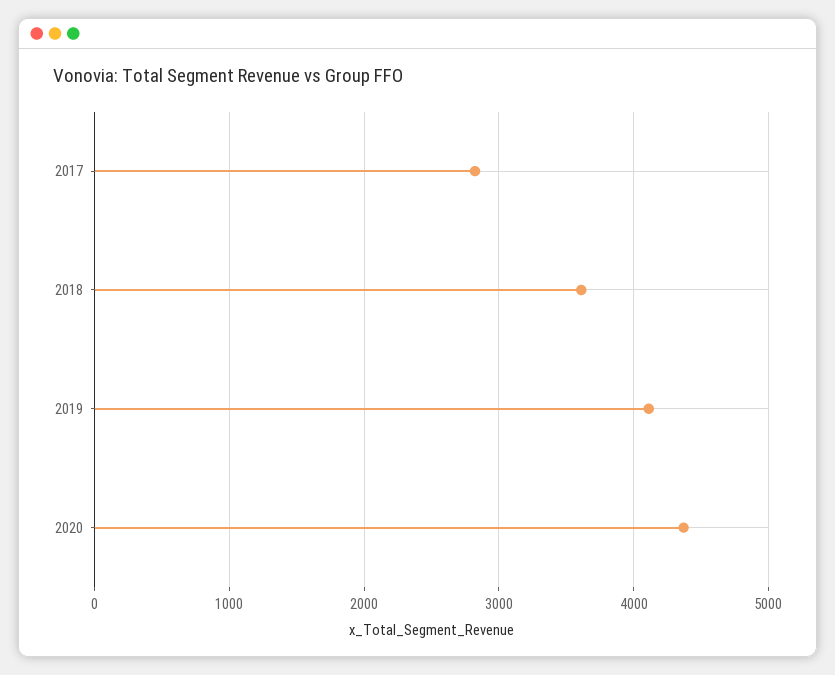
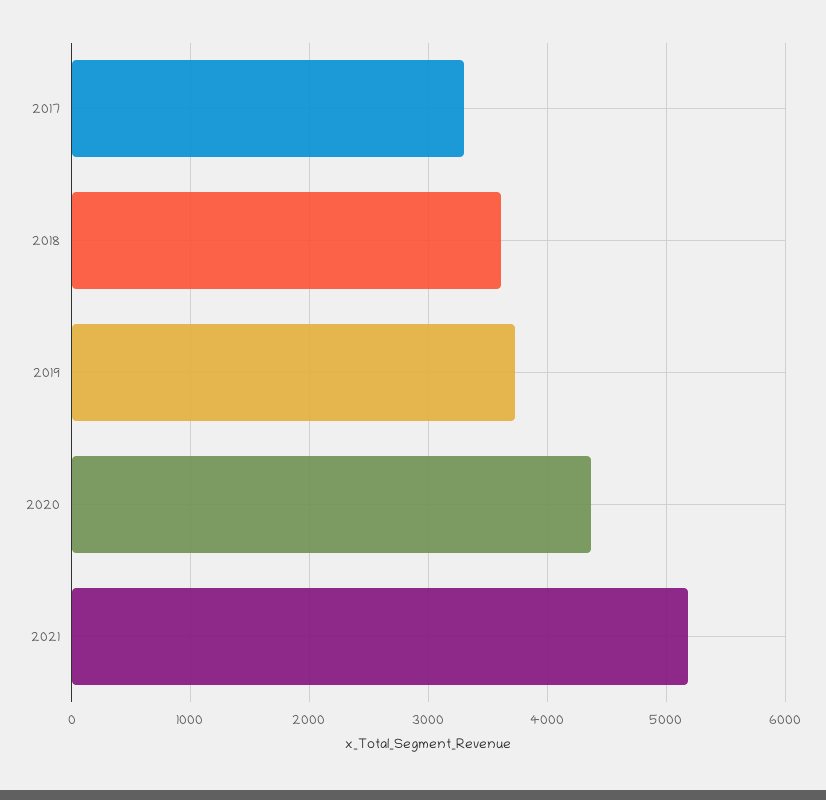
2017: 2800 -> 3300
2019: 4100 -> 3700
2021: none -> 5200

